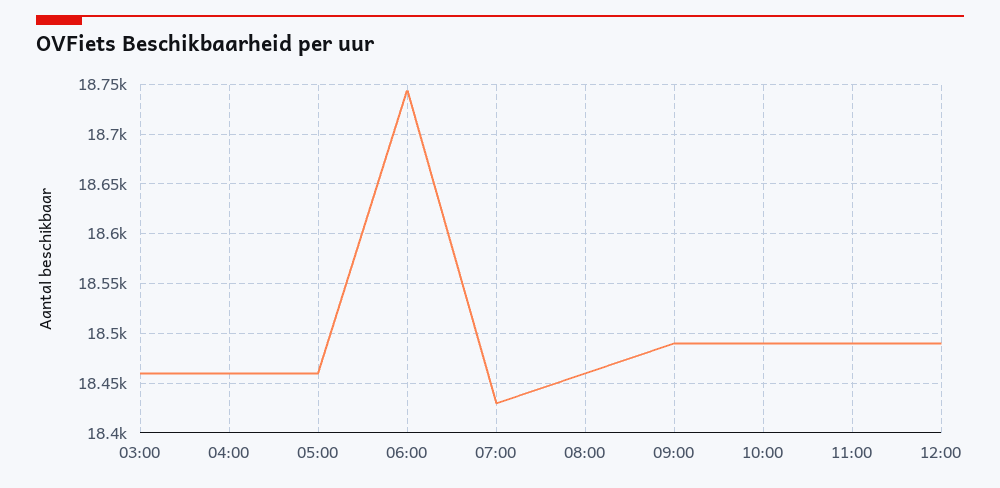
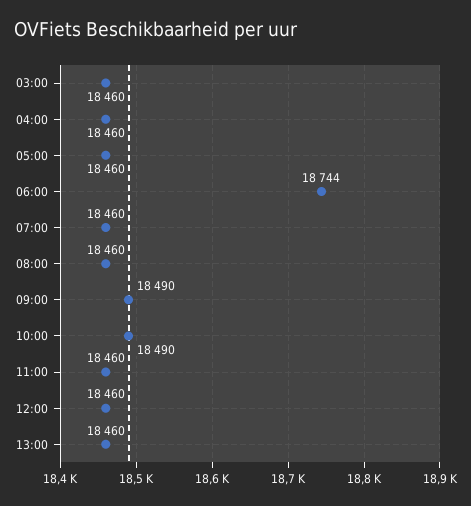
07:00: 18430 -> 18460
11:00: 18490 -> 18460
12:00: 18490 -> 18460
13:00: none -> 18460

